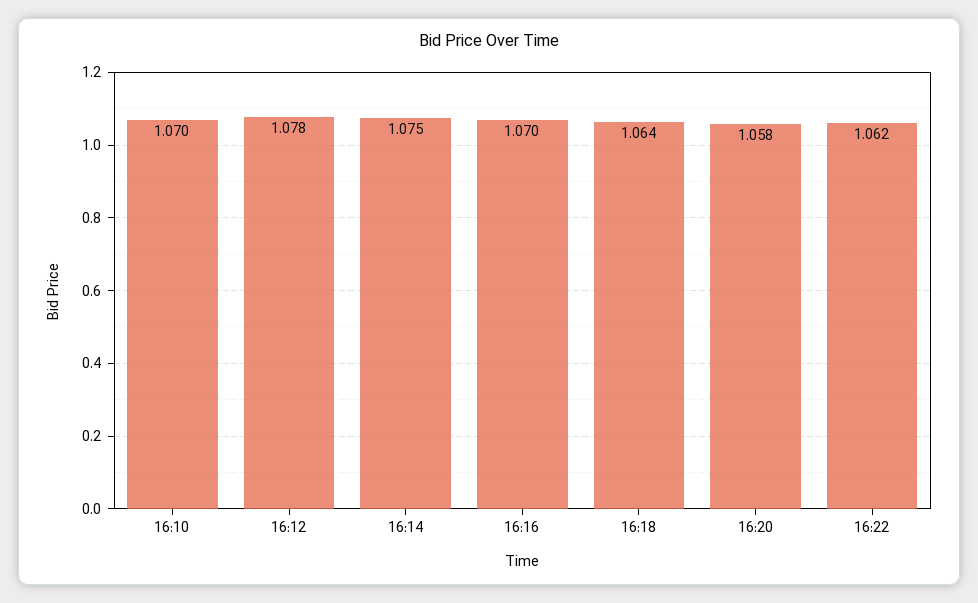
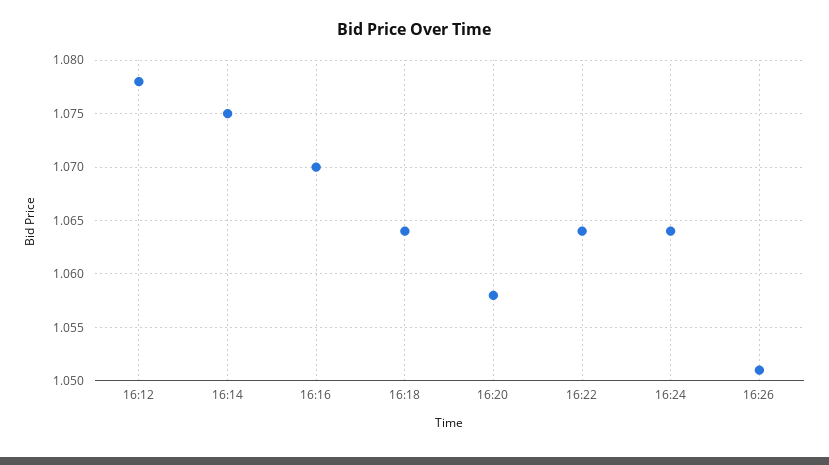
16:10: 1.07 -> none
16:22: 1.062 -> 1.064
16:24: none -> 1.064
16:26: none -> 1.051

